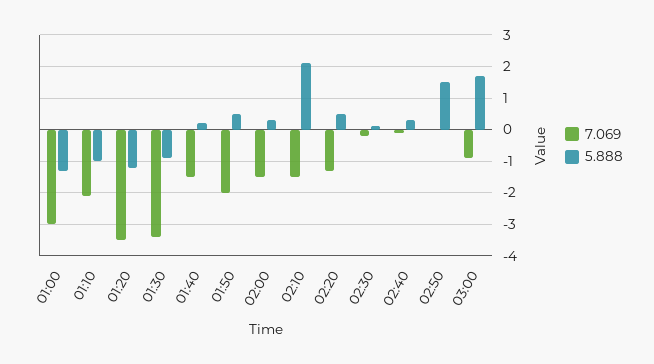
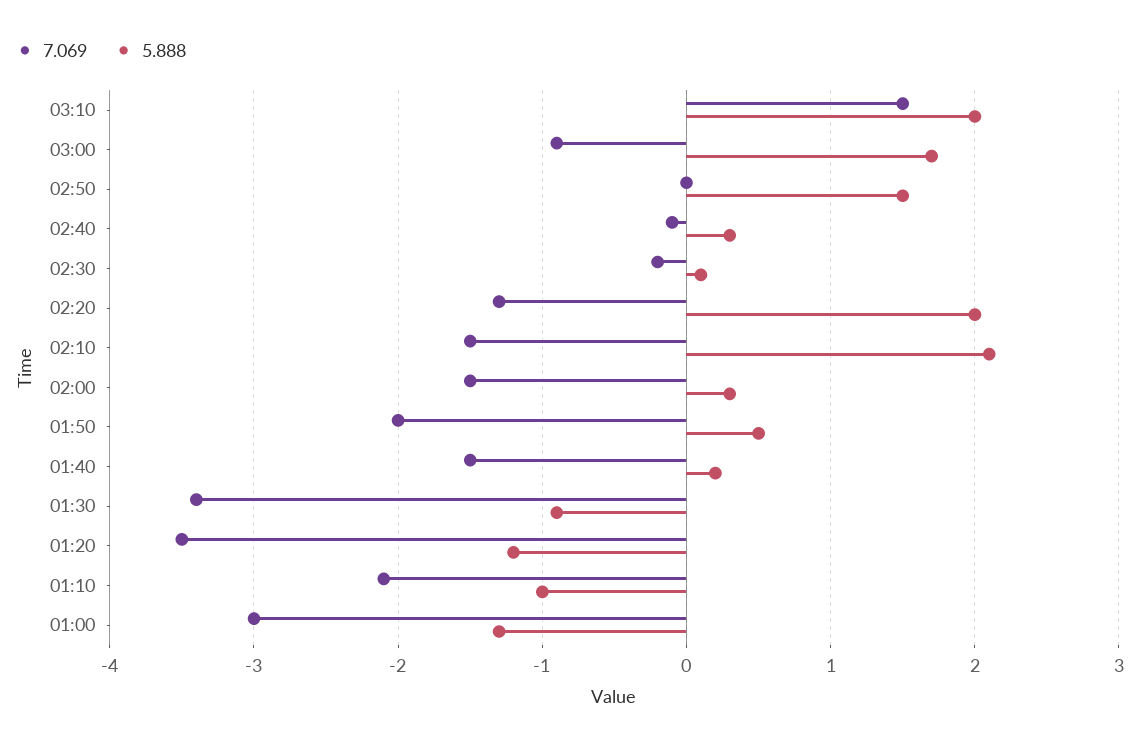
5.888, 02:20: 0.5 -> 2
7.069, 03:10: none -> 1.5
5.888, 03:10: none -> 2

